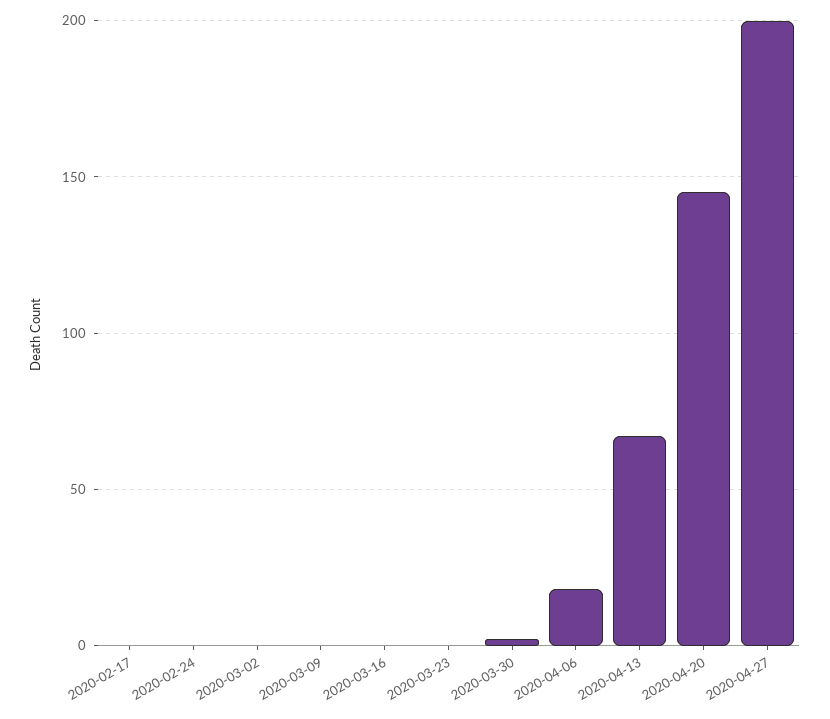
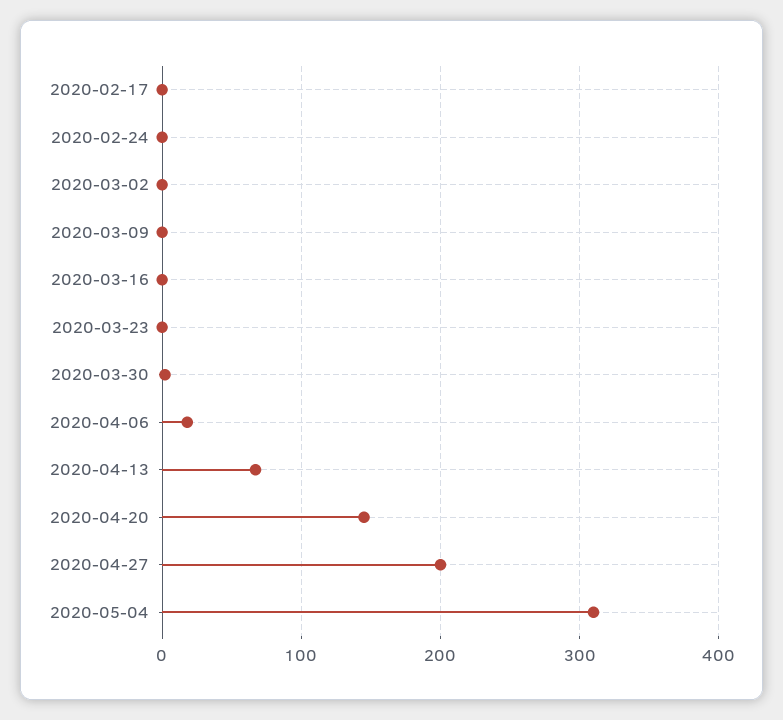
2020-05-04: none -> 310

